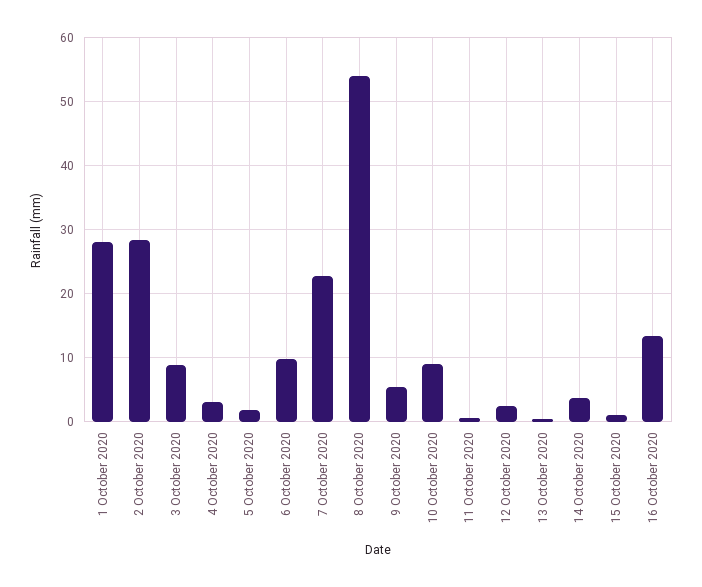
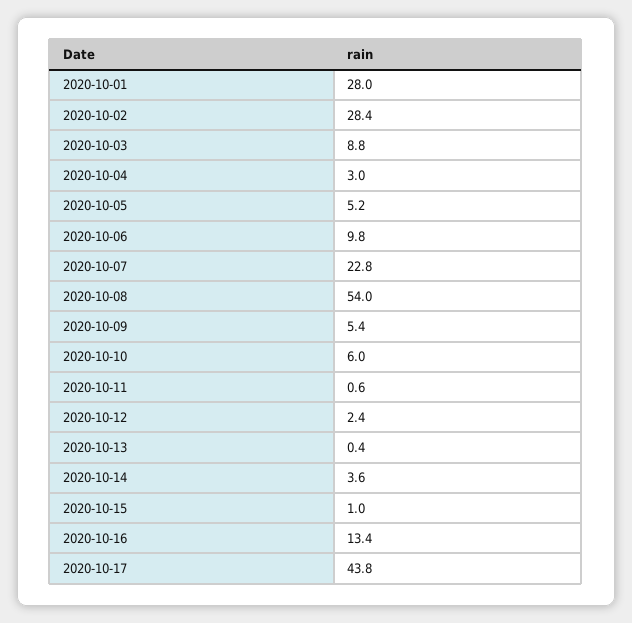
5 October 2020: 2 -> 5.2
10 October 2020: 9 -> 6
2020-10-17: none -> 43.8

